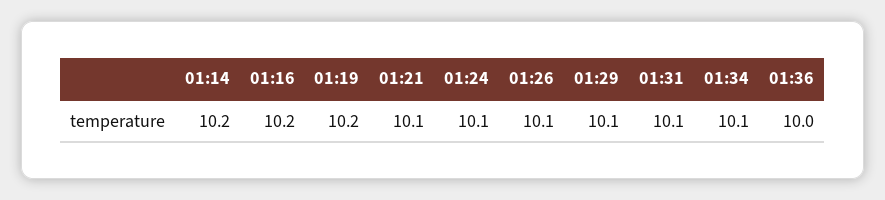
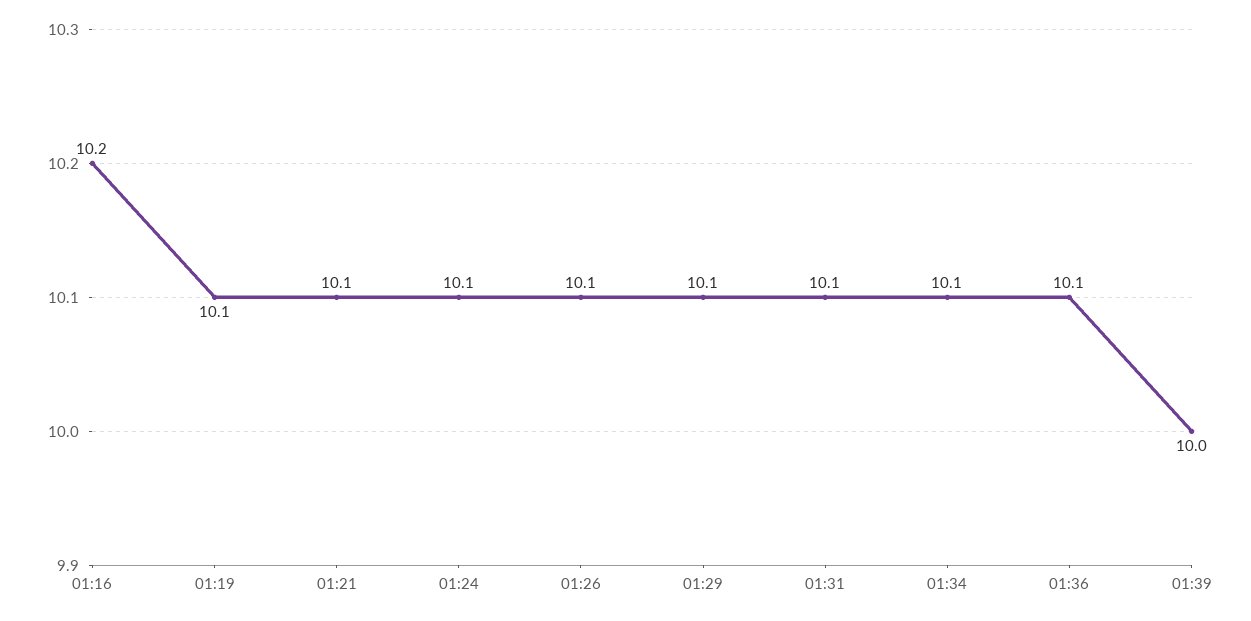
01:14: 10.2 -> none
01:19: 10.2 -> 10.1
01:36: 10 -> 10.1
01:39: none -> 10

